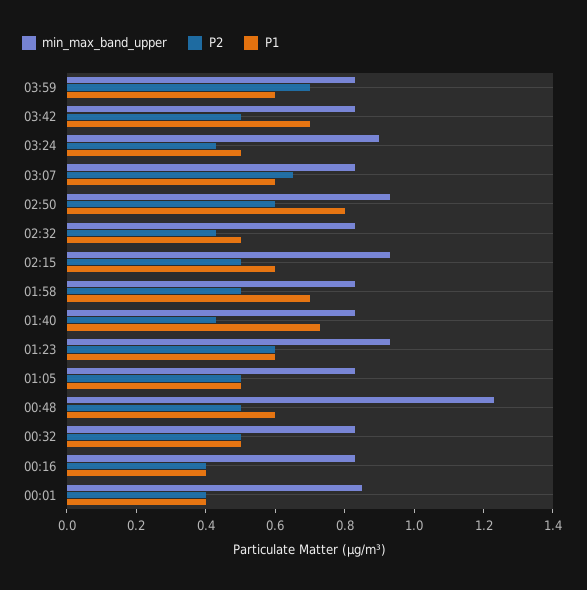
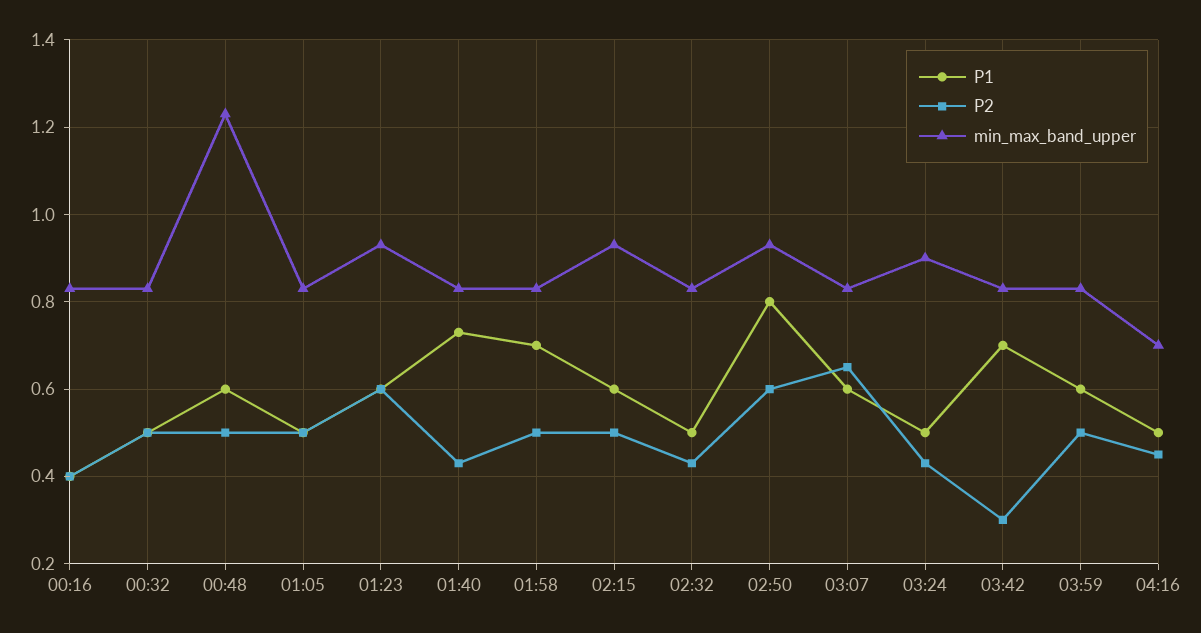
P2, 03:59: 0.7 -> 0.5
P2, 03:42: 0.5 -> 0.3
min_max_band_upper, 00:01: 0.85 -> none
P2, 00:01: 0.4 -> none
P1, 00:01: 0.4 -> none
P1, 04:16: none -> 0.5
P2, 04:16: none -> 0.45
min_max_band_upper, 04:16: none -> 0.7

